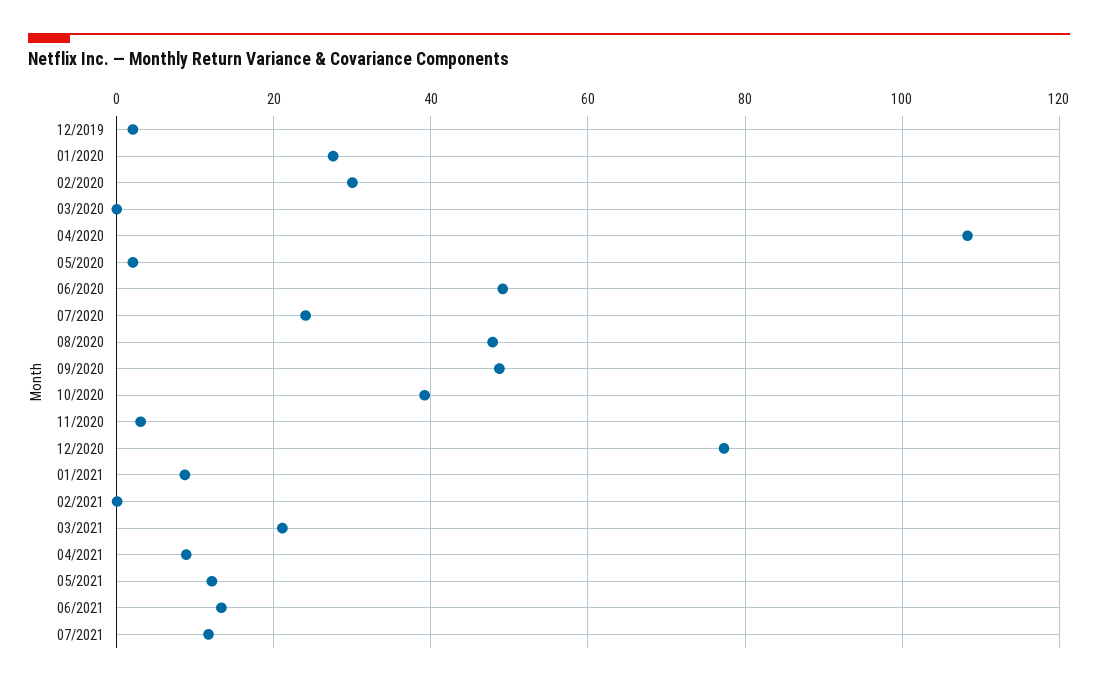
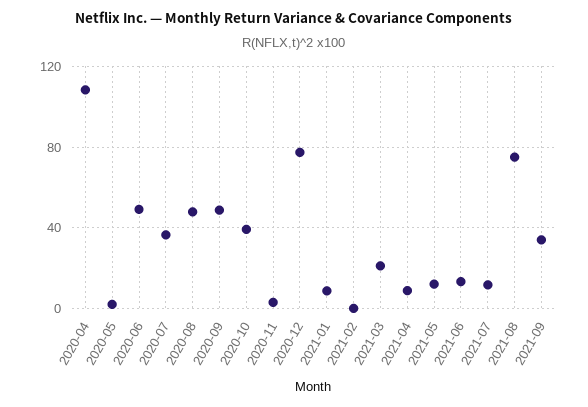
12/2019: 2 -> none
01/2020: 28 -> none
02/2020: 30 -> none
03/2020: 0 -> none
07/2020: 24 -> 35
2021-08: none -> 75
2021-09: none -> 35

